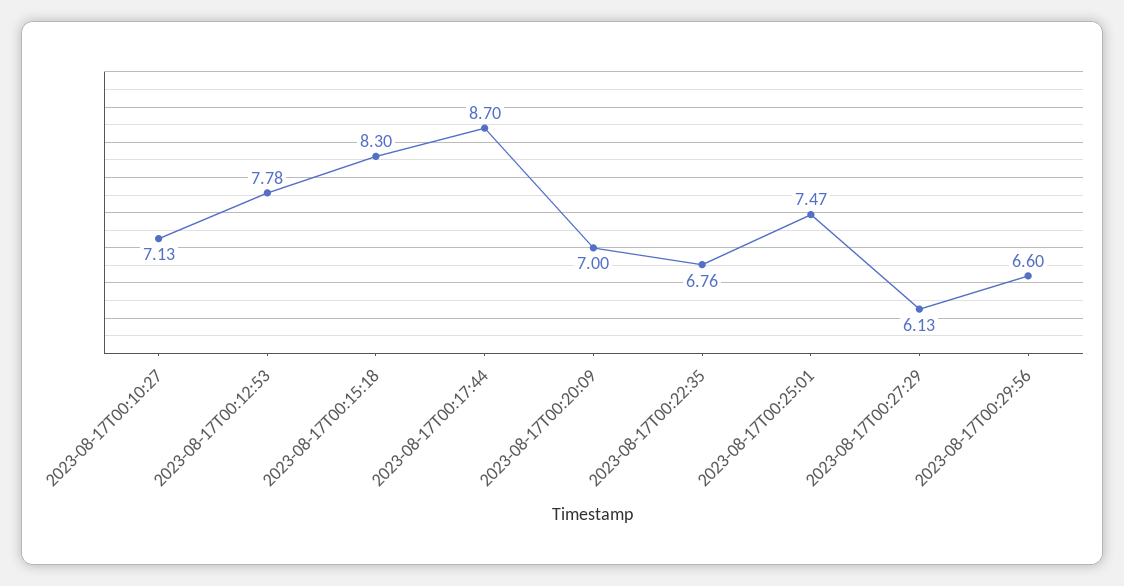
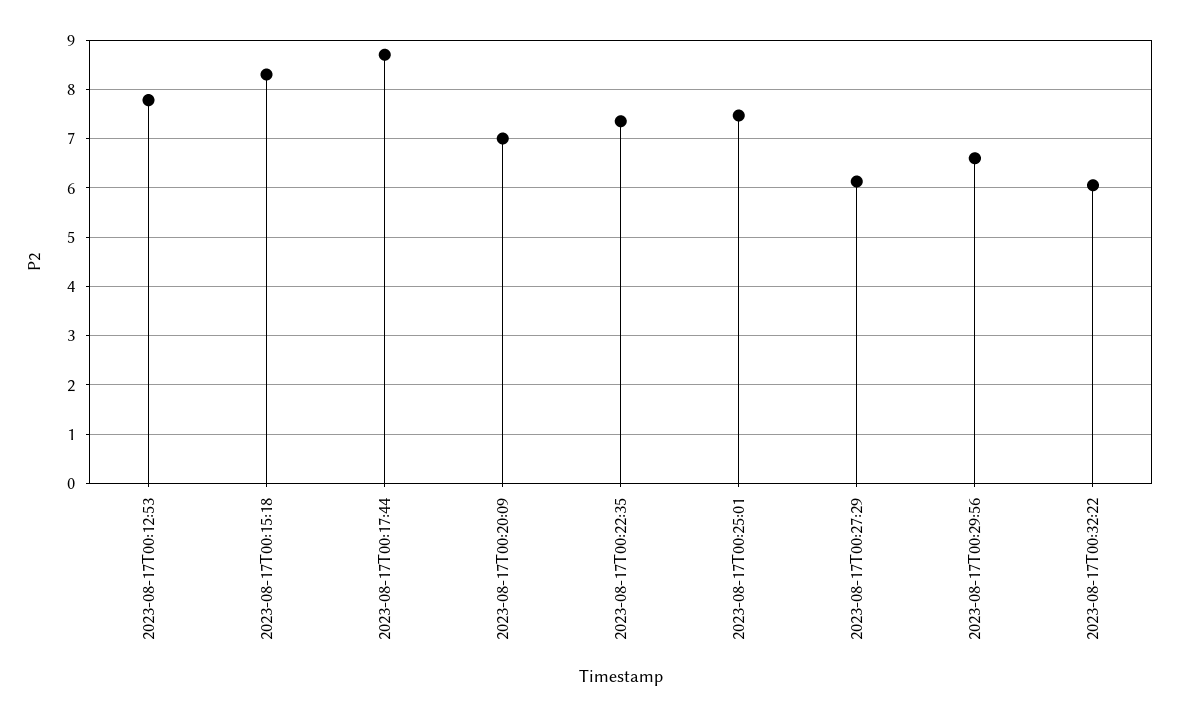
2023-08-17T00:10:27: 7.13 -> none
2023-08-17T00:22:35: 6.76 -> 7.4
2023-08-17T00:32:22: none -> 6

